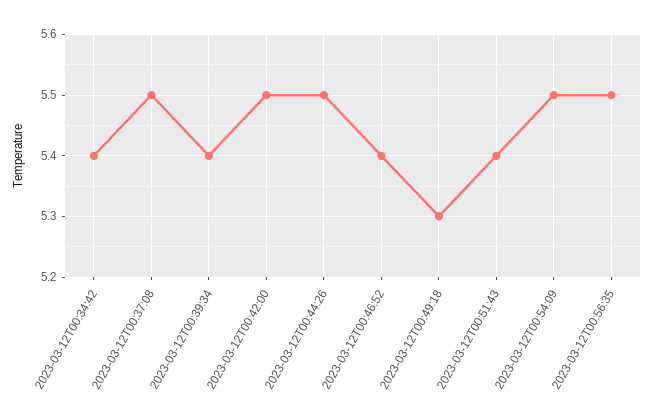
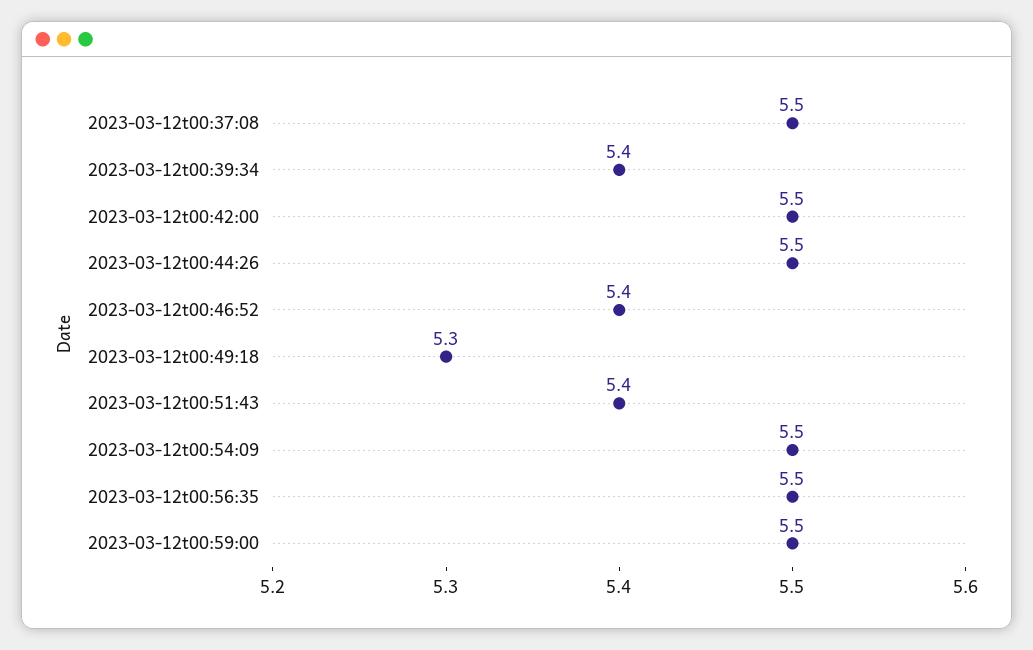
2023-03-12T00:34:42: 5.4 -> none
2023-03-12t00:59:00: none -> 5.5

